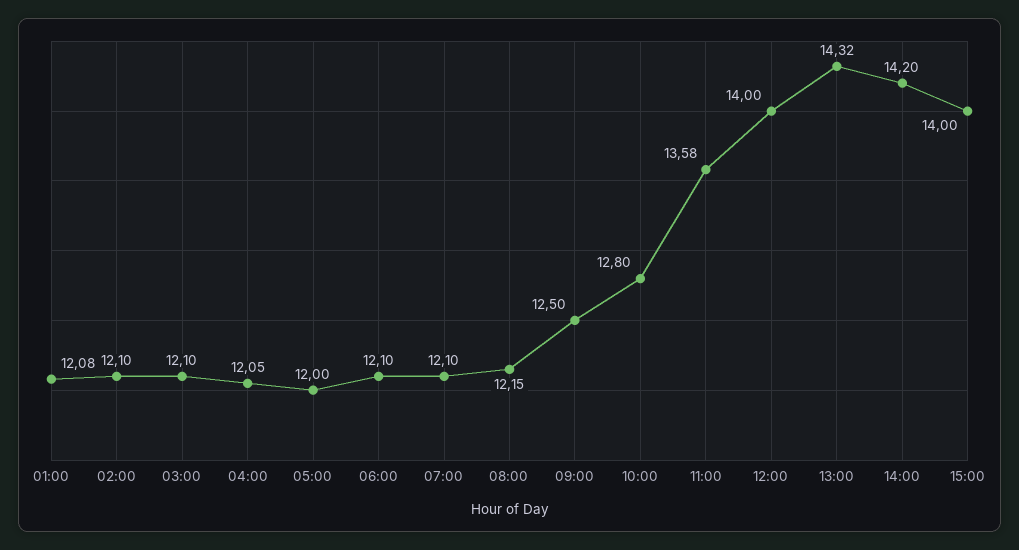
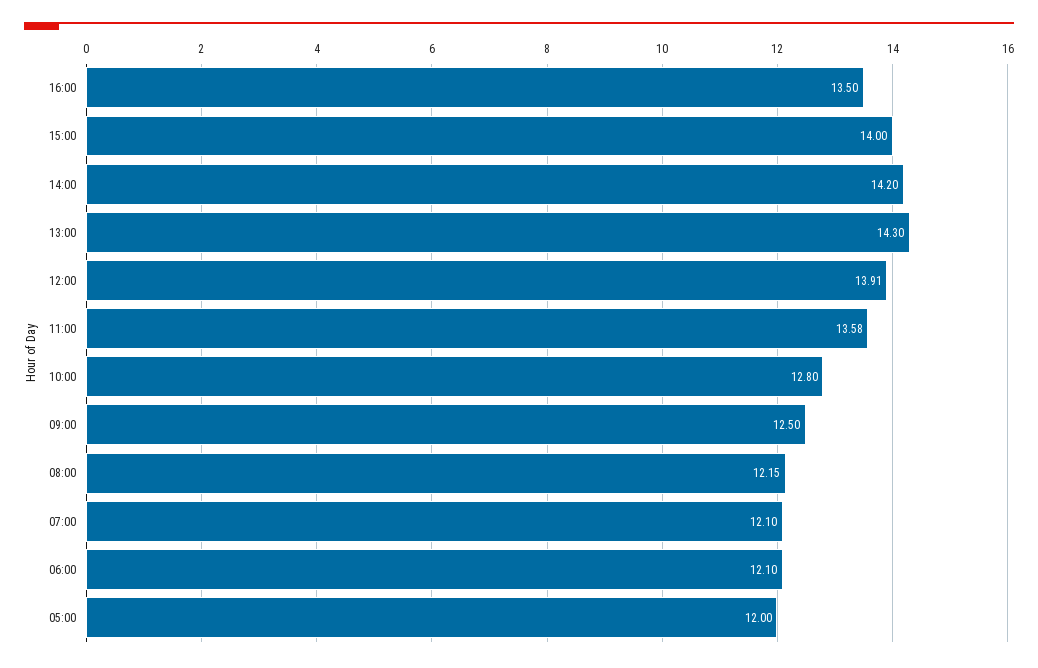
01:00: 12.08 -> none
02:00: 12.1 -> none
03:00: 12.1 -> none
04:00: 12.05 -> none
12:00: 14 -> 13.91
13:00: 14.32 -> 14.3
16:00: none -> 13.5

